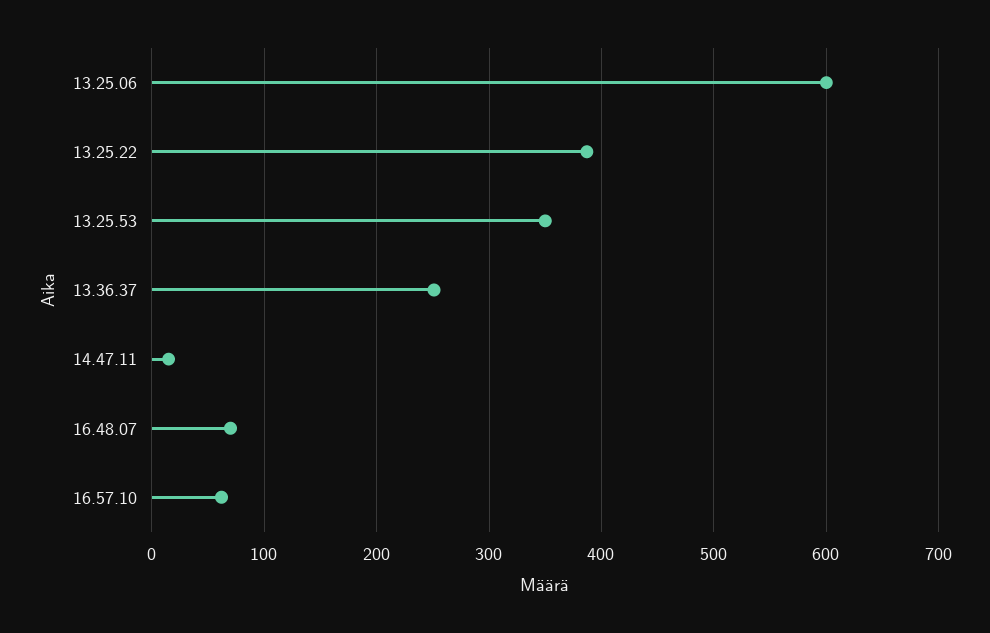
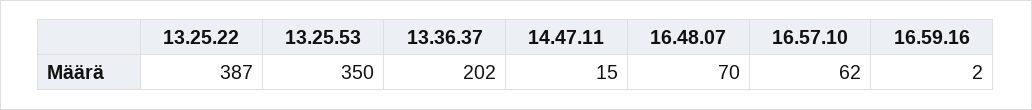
13.25.06: 600 -> none
13.36.37: 250 -> 202
16.59.16: none -> 2

